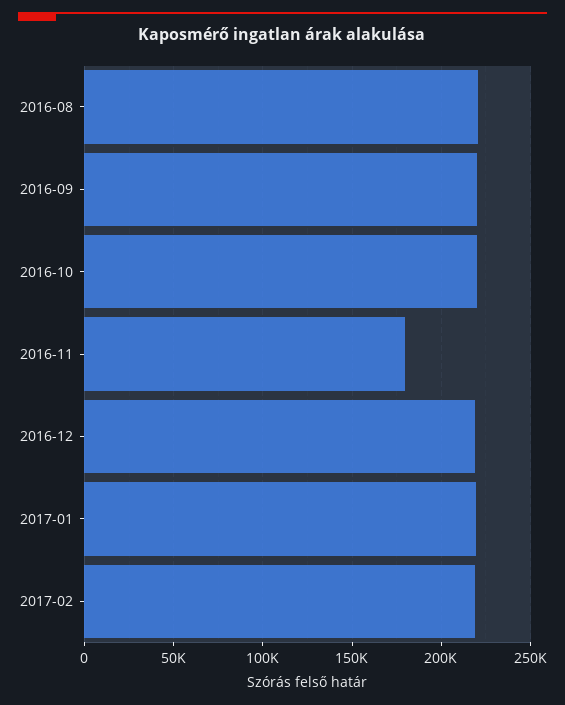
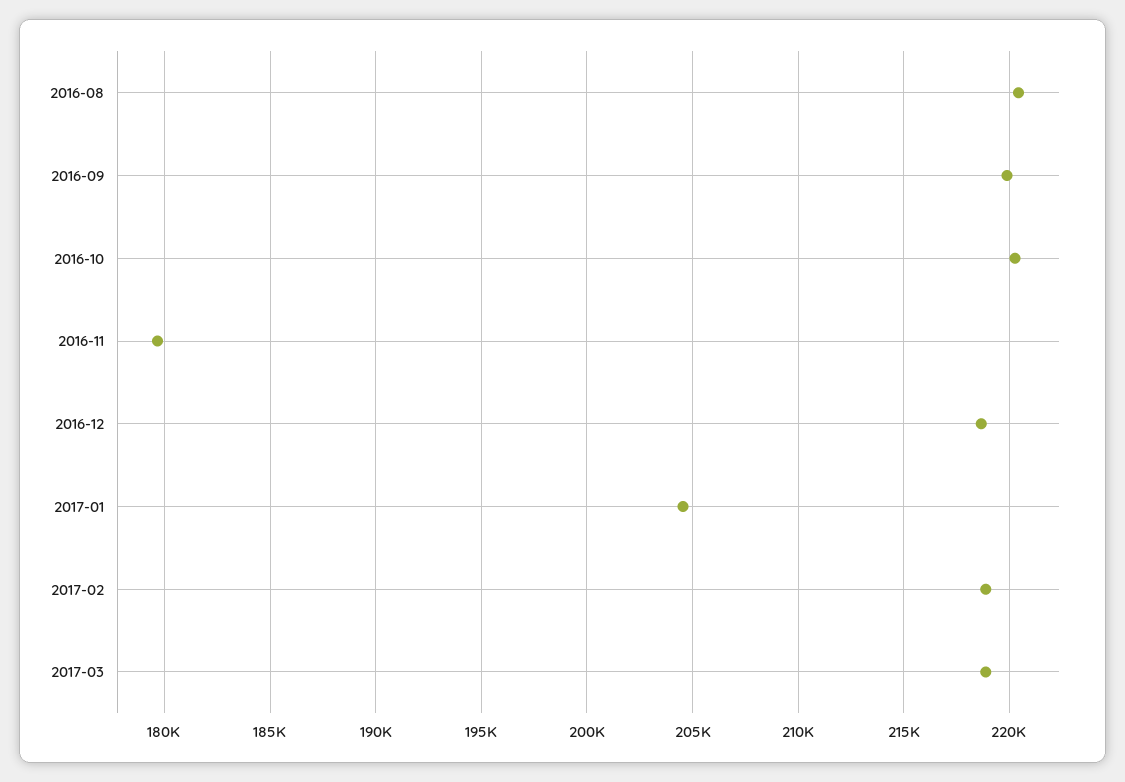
2017-01: 220000 -> 204500
2017-03: none -> 219000

